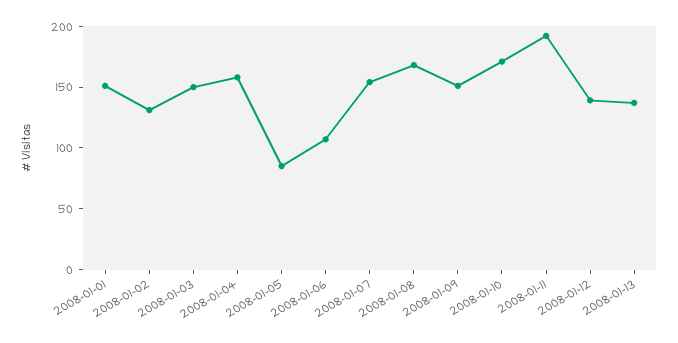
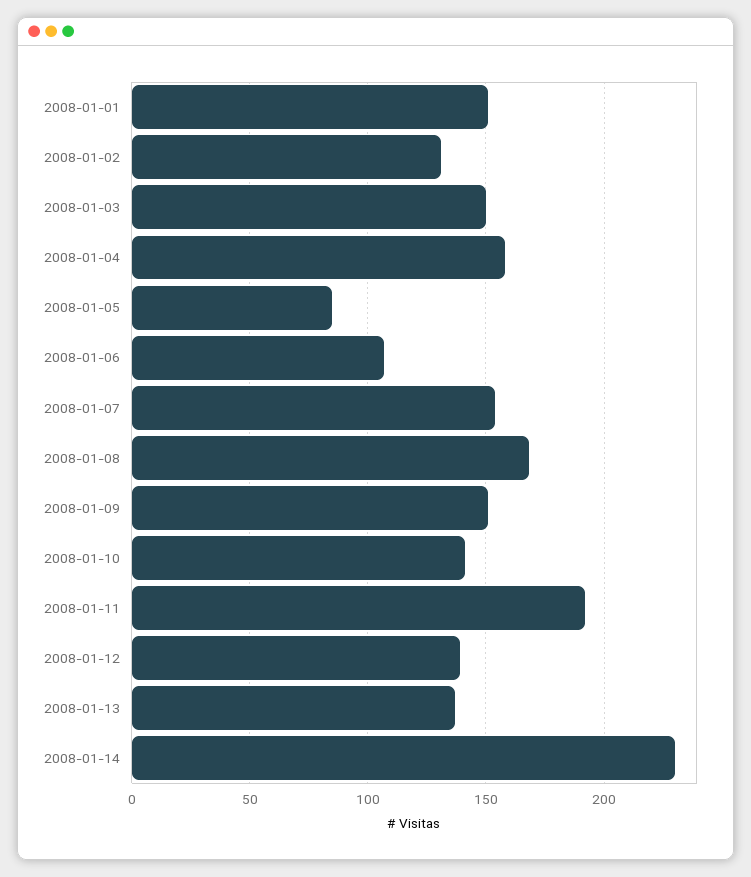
2008-01-10: 170 -> 140
2008-01-14: none -> 230

